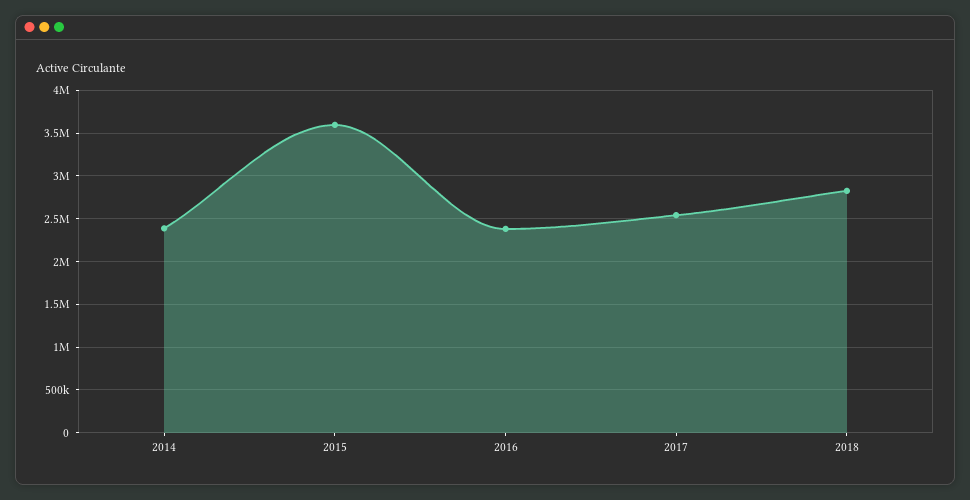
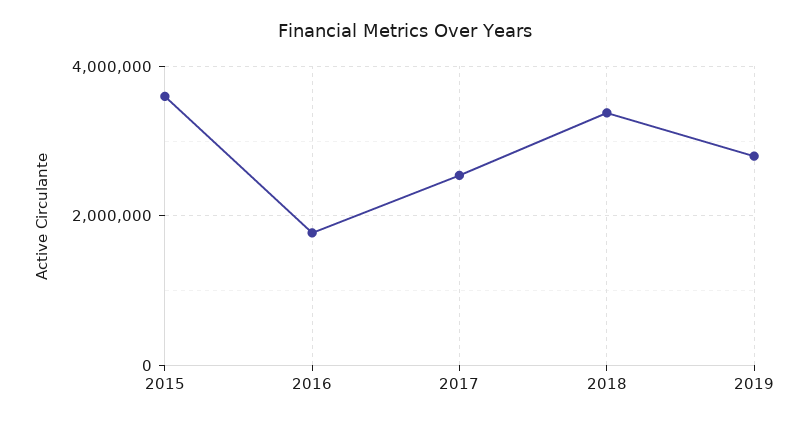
2014: 2400000 -> none
2016: 2400000 -> 1800000
2018: 2800000 -> 3400000
2019: none -> 2800000

